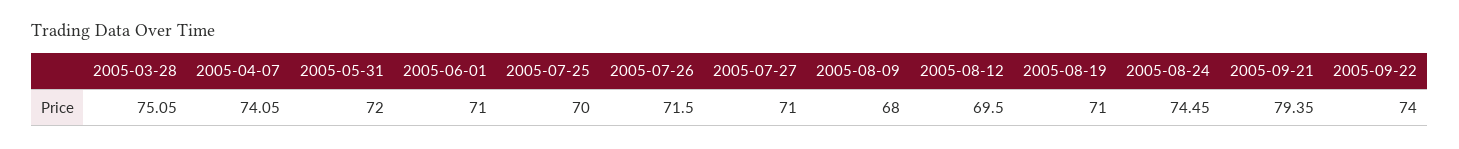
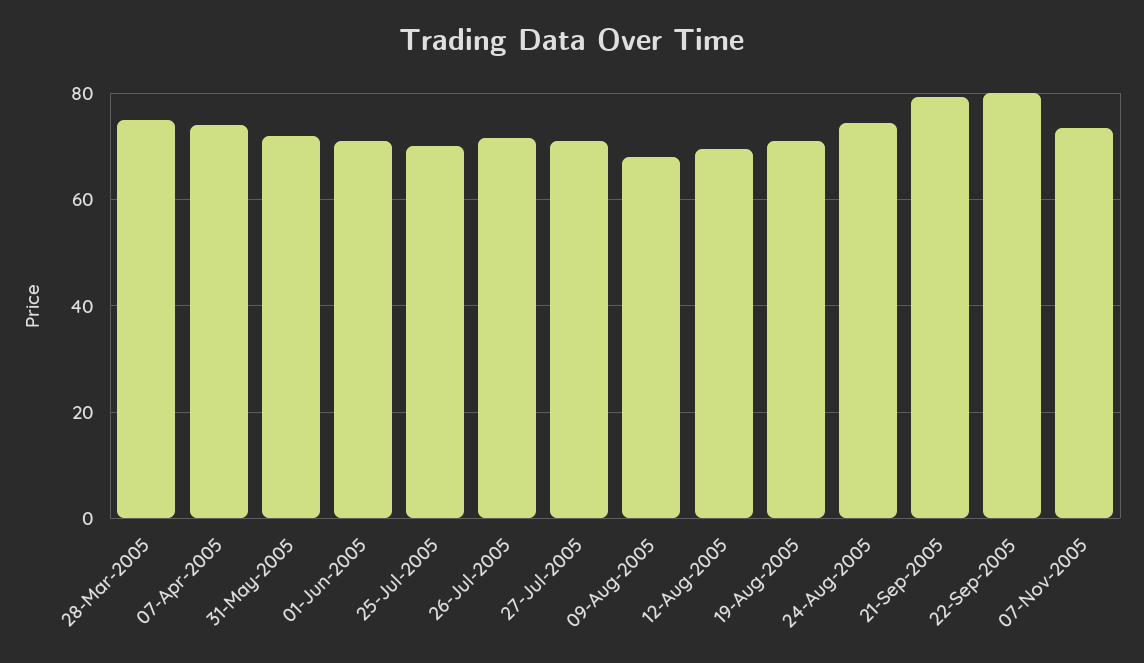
2005-09-22: 74 -> 80
07-Nov-2005: none -> 74

